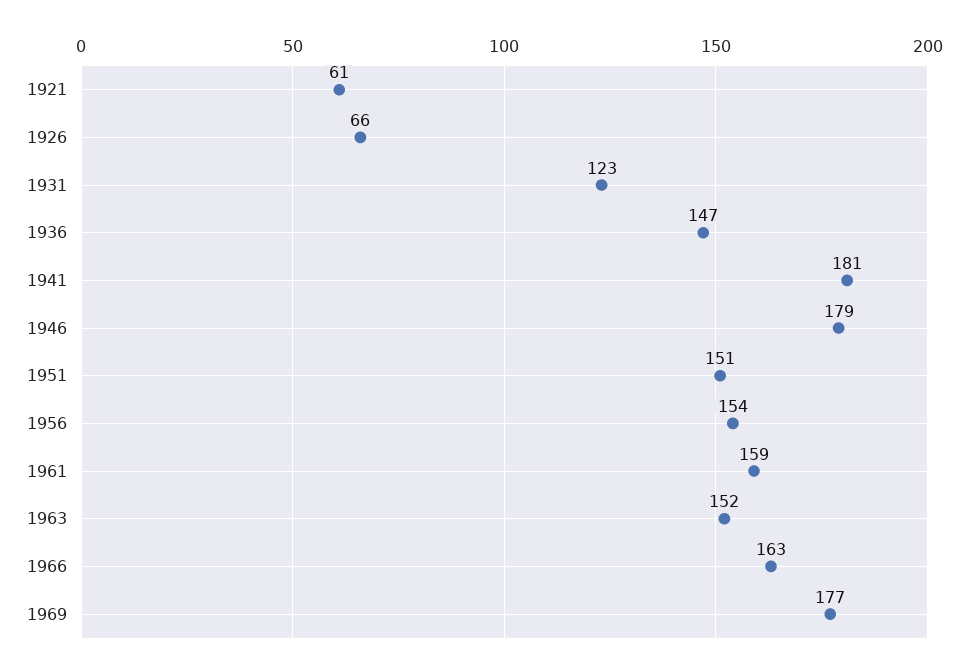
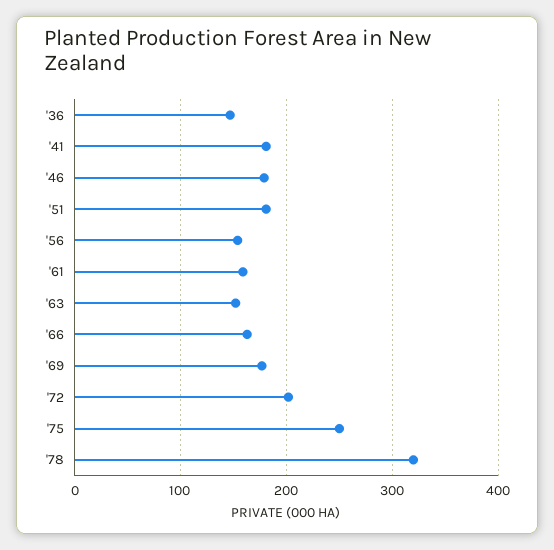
1921: 61 -> none
1926: 66 -> none
1931: 123 -> none
1951: 151 -> 180
'72: none -> 200
'75: none -> 250
'78: none -> 320

